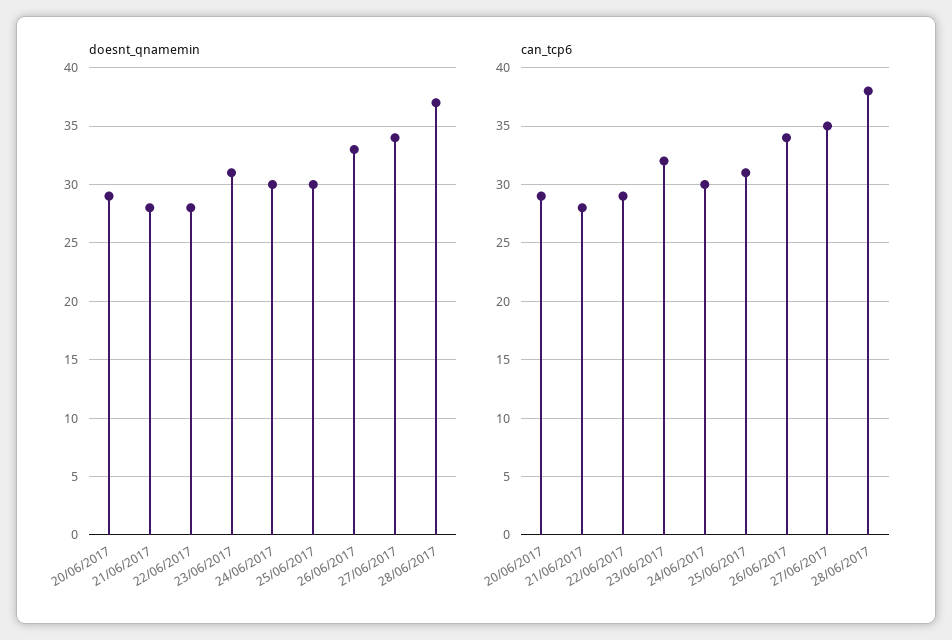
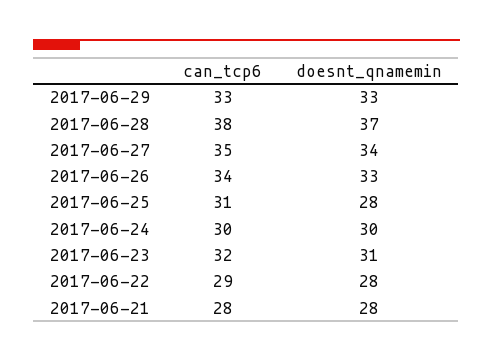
doesnt_qnamemin, 20/06/2017: 29 -> none
doesnt_qnamemin, 25/06/2017: 30 -> 28
can_tcp6, 20/06/2017: 29 -> none
can_tcp6, 2017-06-29: none -> 33
doesnt_qnamemin, 2017-06-29: none -> 33

